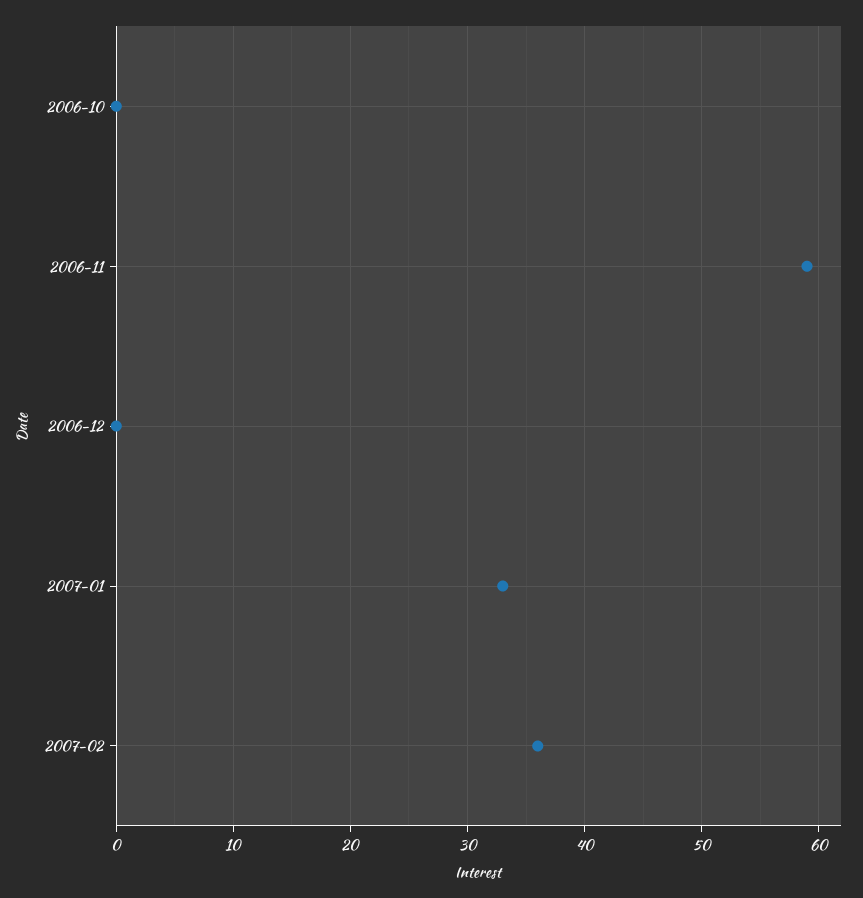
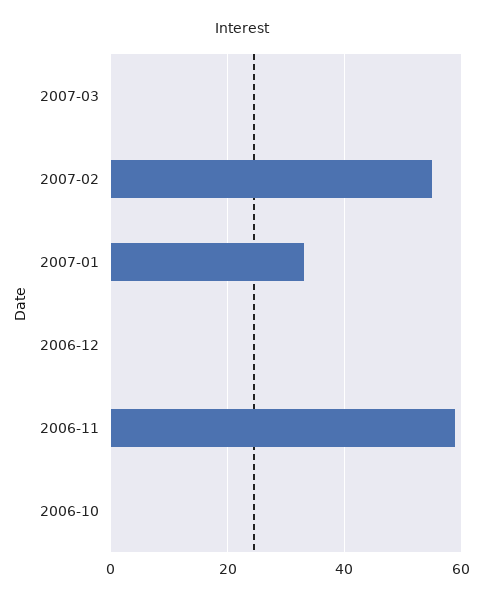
2007-02: 36 -> 55
2007-03: none -> 0

